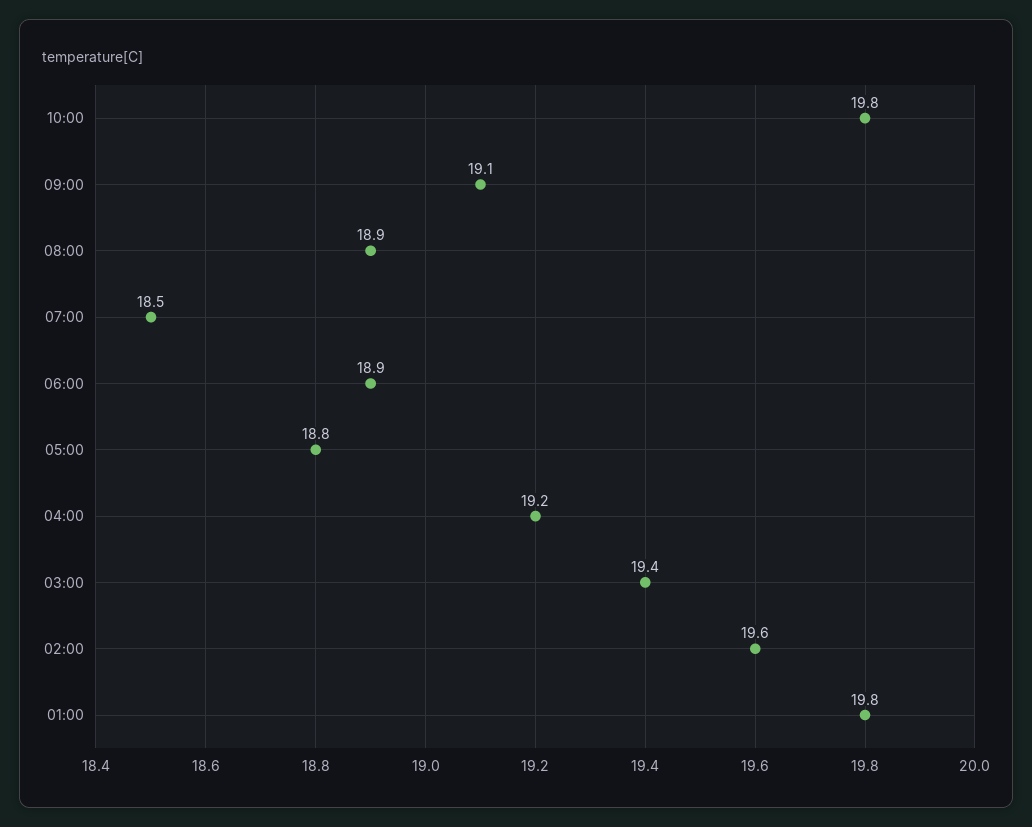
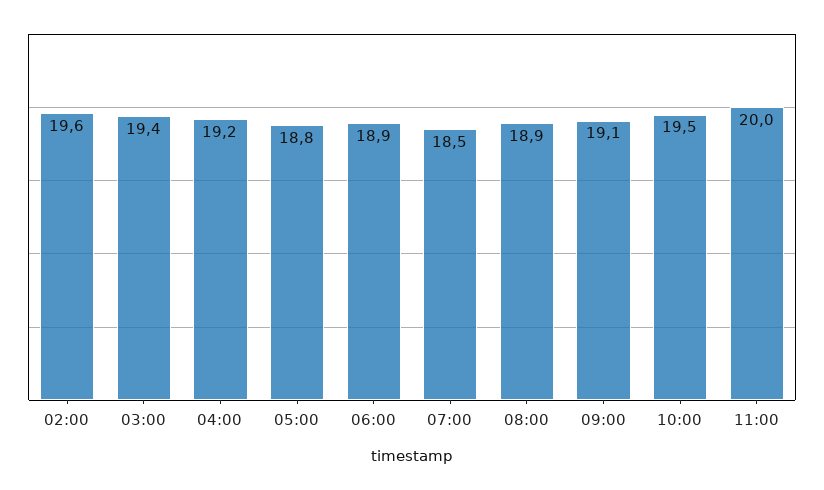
10:00: 19.8 -> 19.5
01:00: 19.8 -> none
11:00: none -> 20

